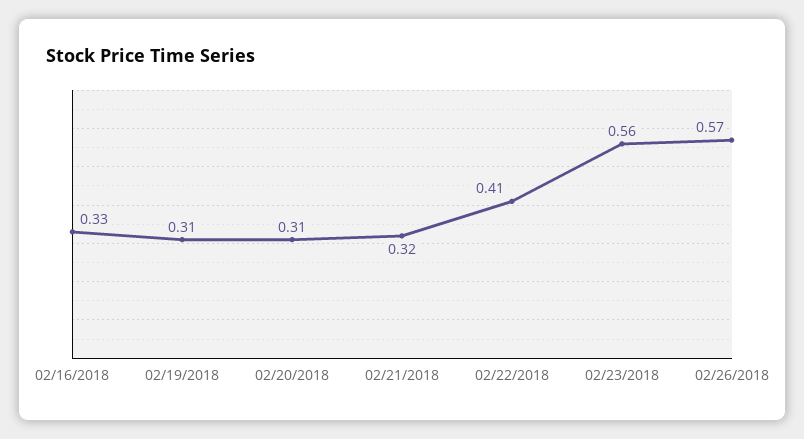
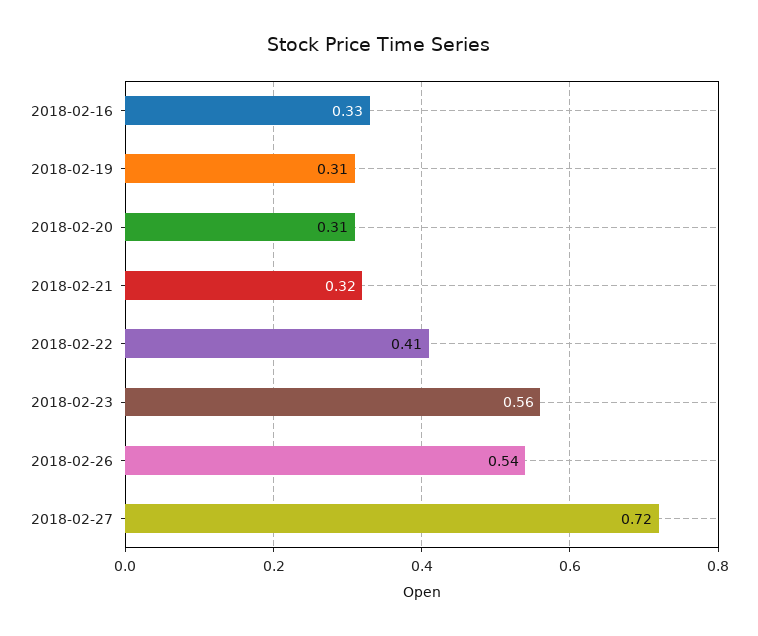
02/26/2018: 0.57 -> 0.54
2018-02-27: none -> 0.72

